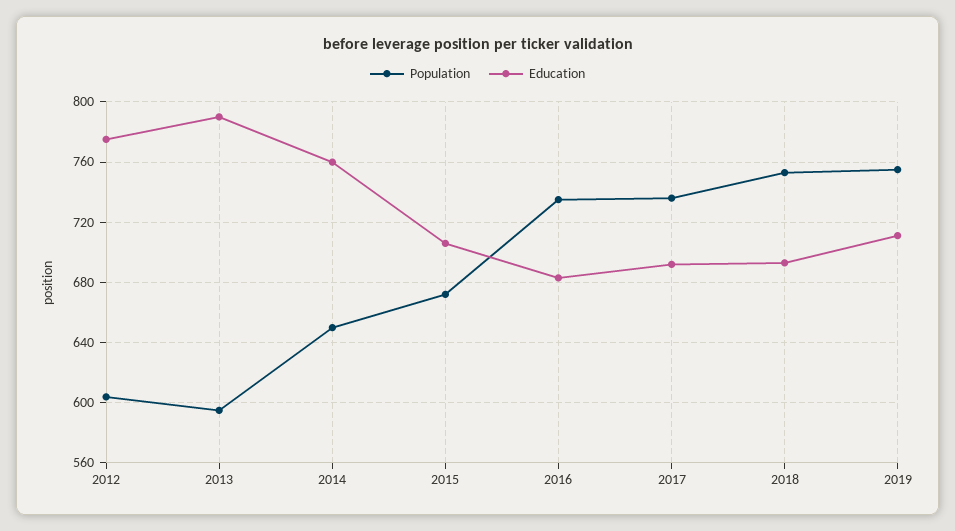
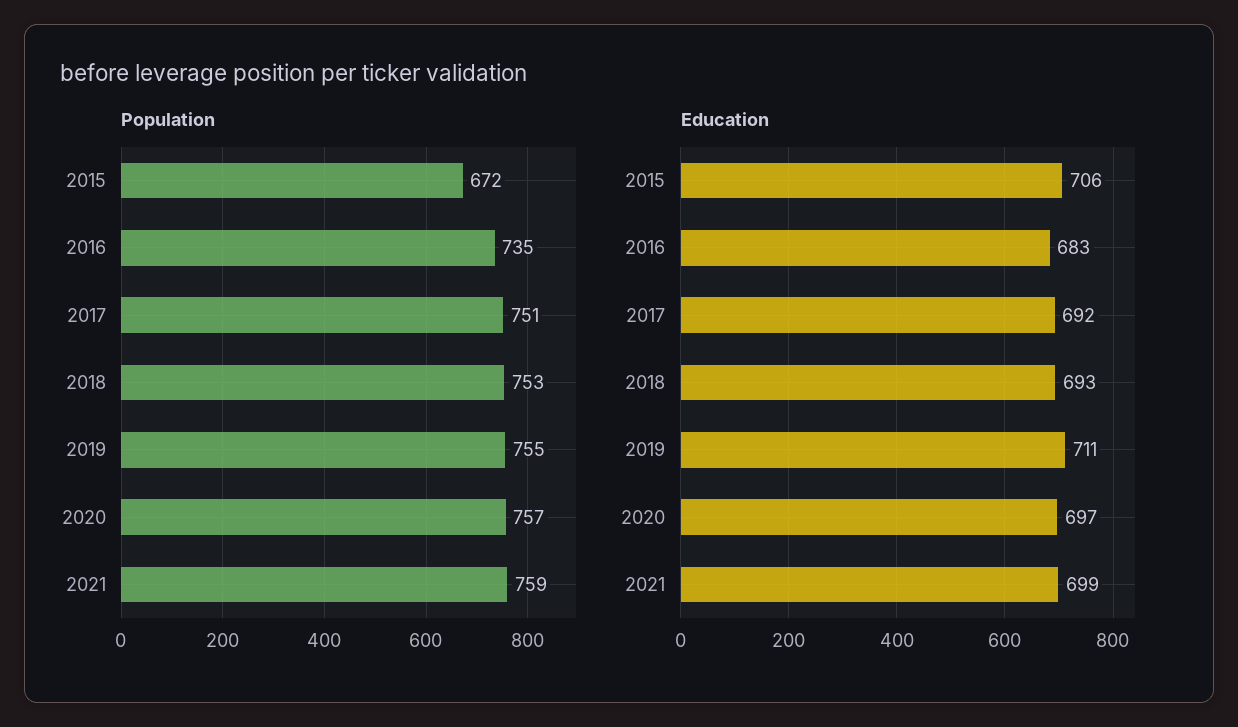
Population, 2012: 605 -> none
Education, 2012: 775 -> none
Population, 2013: 595 -> none
Education, 2013: 790 -> none
Population, 2014: 650 -> none
Education, 2014: 760 -> none
Population, 2017: 735 -> 751
Population, 2020: none -> 757
Population, 2021: none -> 759
Education, 2020: none -> 697
Education, 2021: none -> 699

